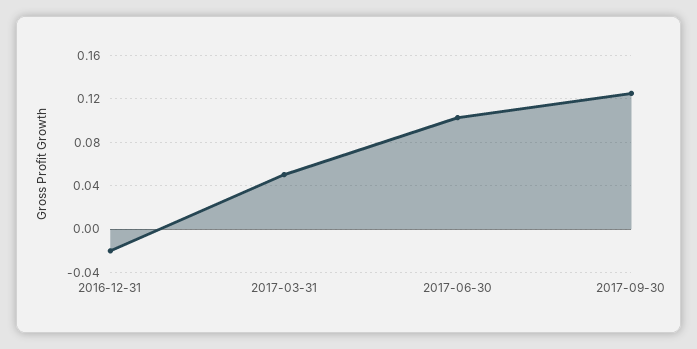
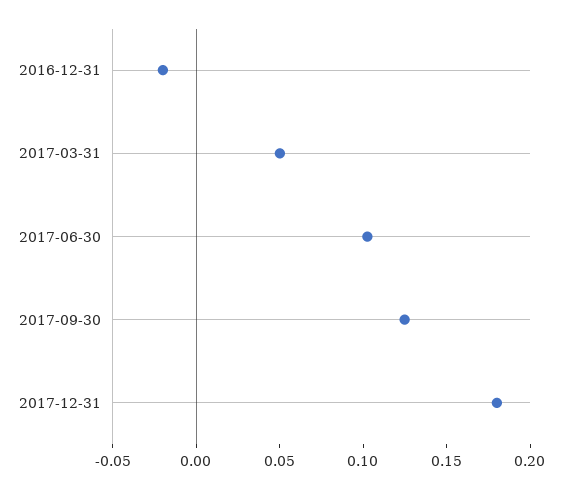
2017-12-31: none -> 0.18

